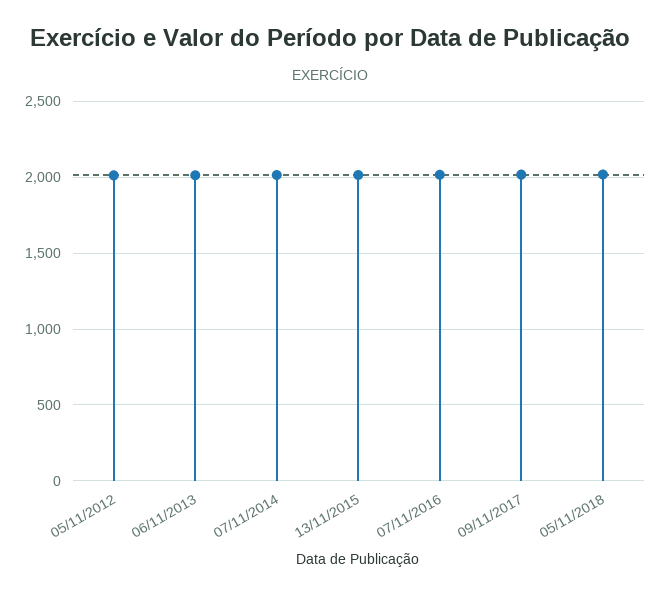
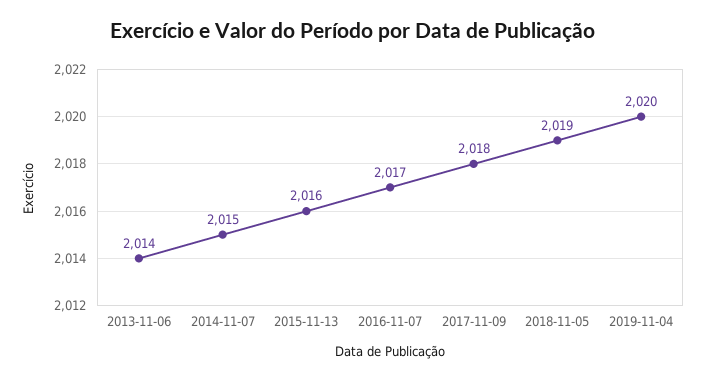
05/11/2012: 2000 -> none
2019-11-04: none -> 2020

